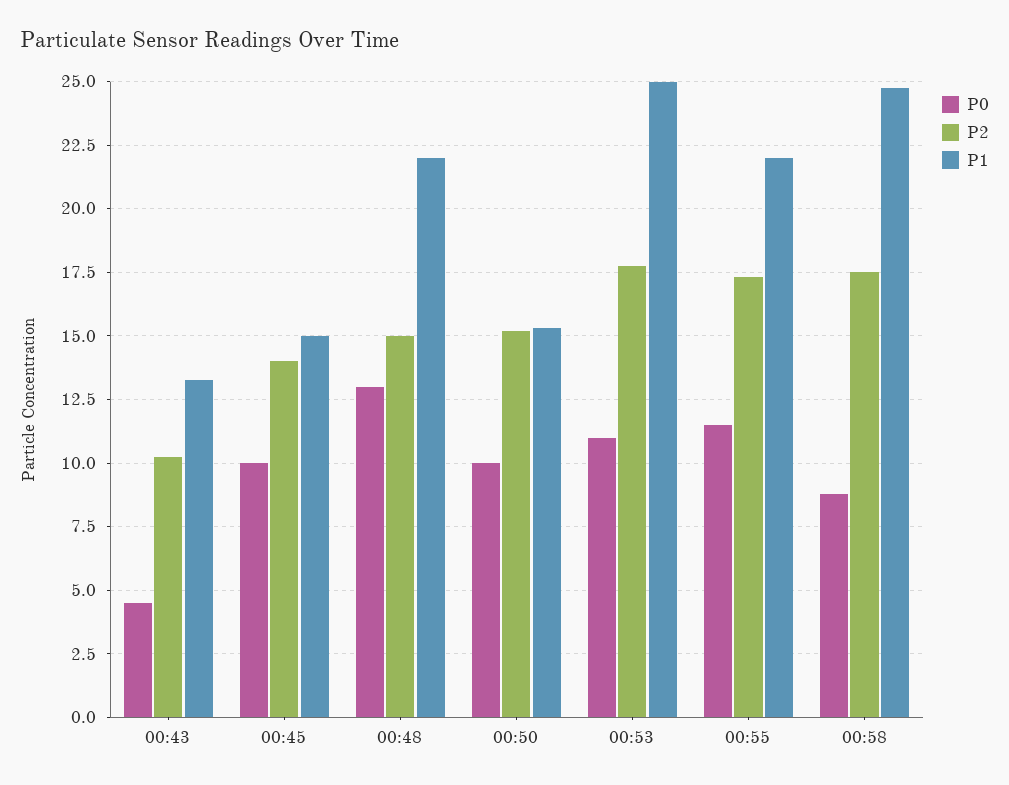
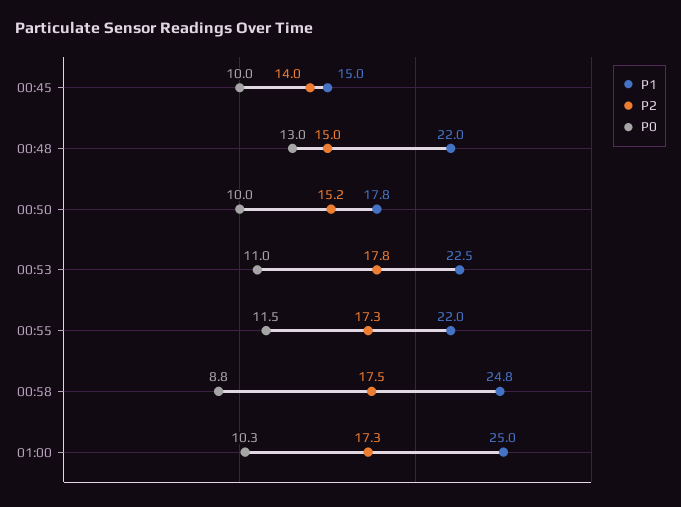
P0, 00:43: 4.5 -> none
P2, 00:43: 10.25 -> none
P1, 00:43: 13.25 -> none
P1, 00:50: 15.25 -> 17.8
P1, 00:53: 25 -> 22.5
P1, 01:00: none -> 25
P2, 01:00: none -> 17.3
P0, 01:00: none -> 10.3

